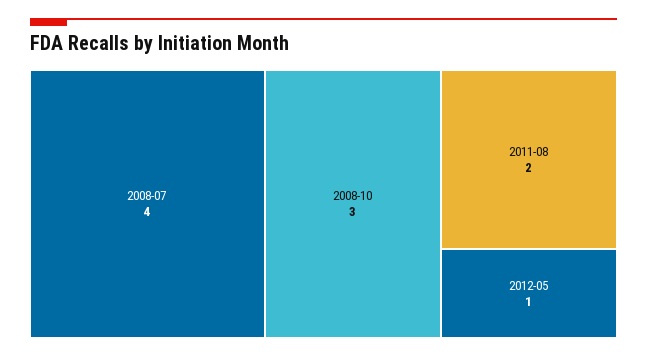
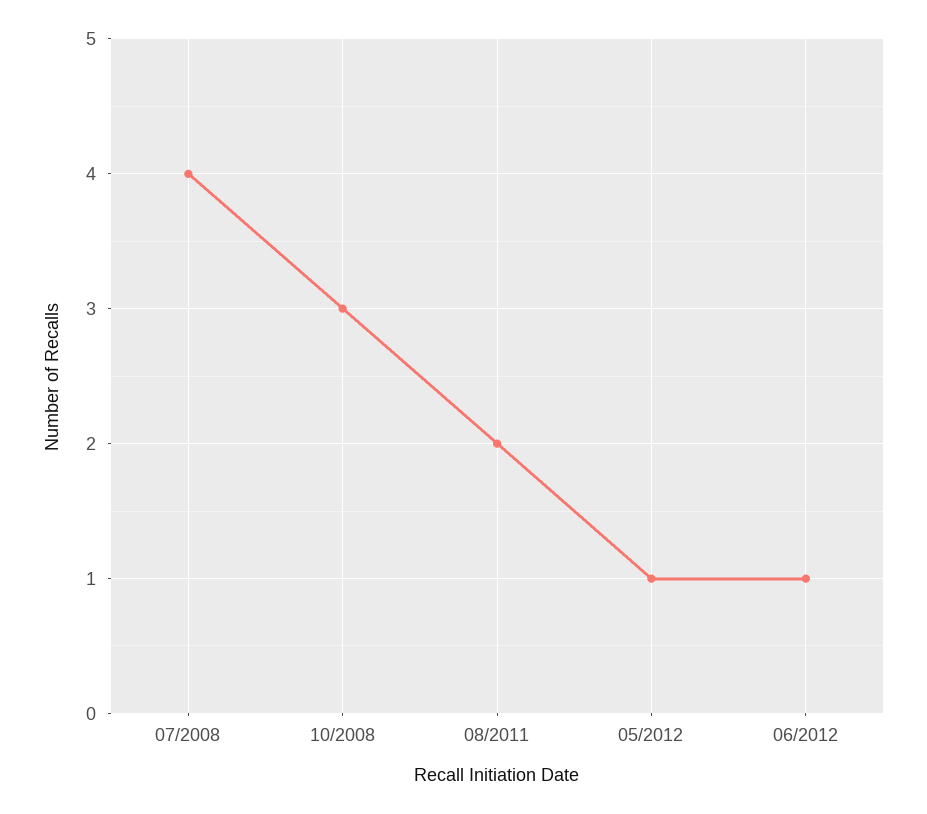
06/2012: none -> 1

